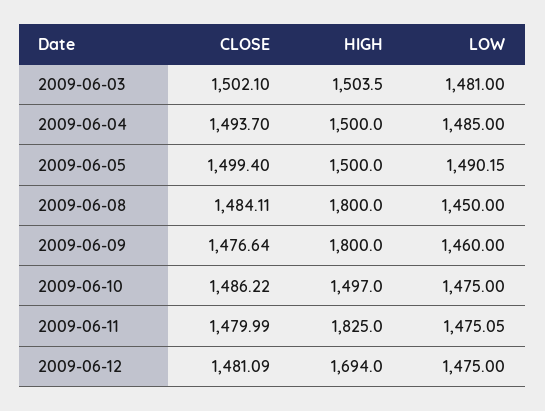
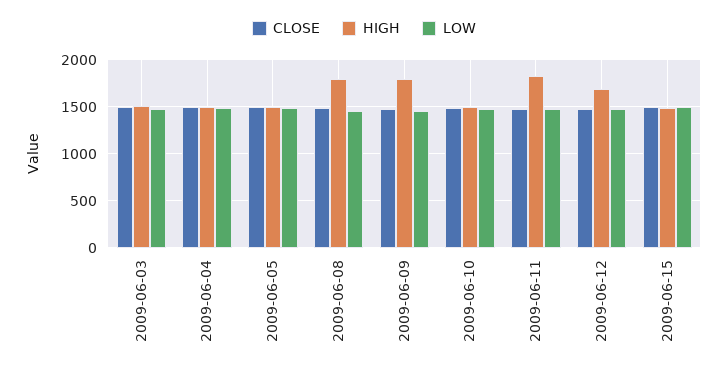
CLOSE, 2009-06-15: none -> 1500
HIGH, 2009-06-15: none -> 1500
LOW, 2009-06-15: none -> 1500

